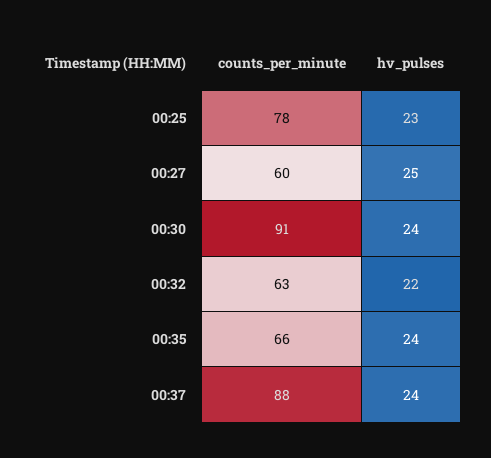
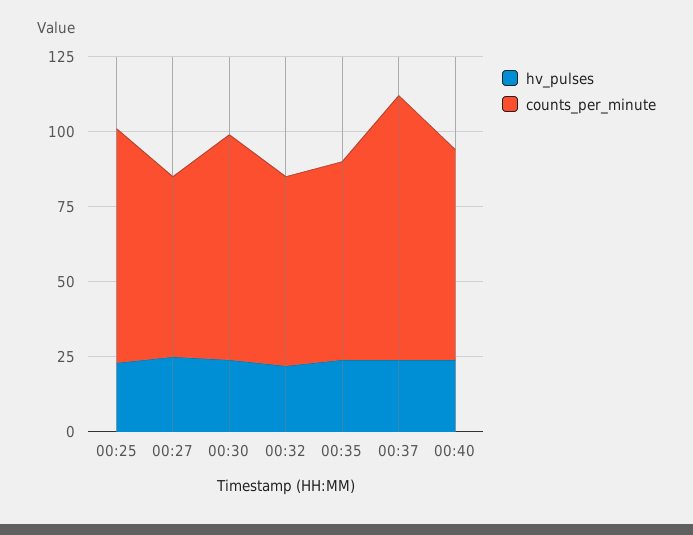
counts_per_minute, 00:30: 91 -> 75
hv_pulses, 00:40: none -> 25
counts_per_minute, 00:40: none -> 70

